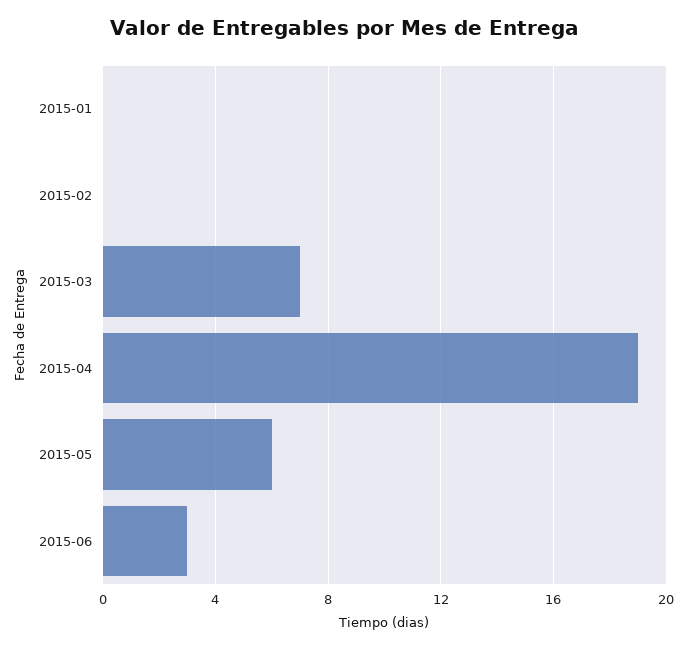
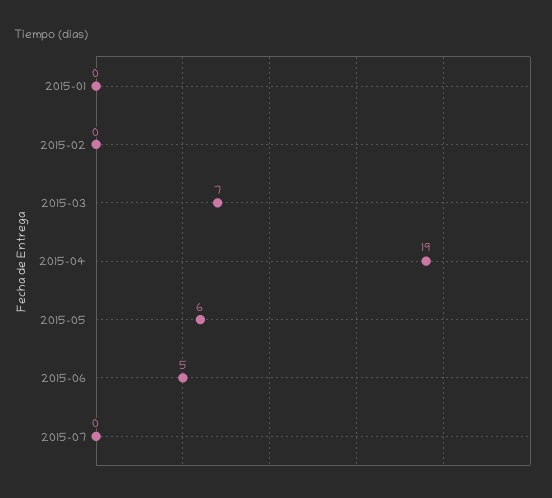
2015-06: 3 -> 5
2015-07: none -> 0

